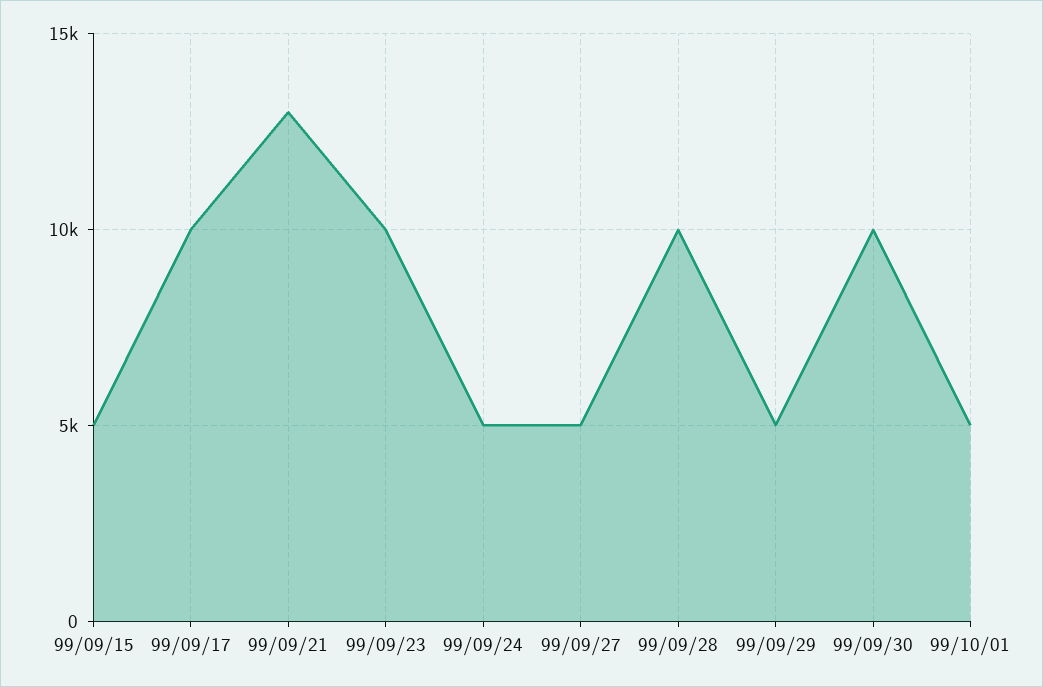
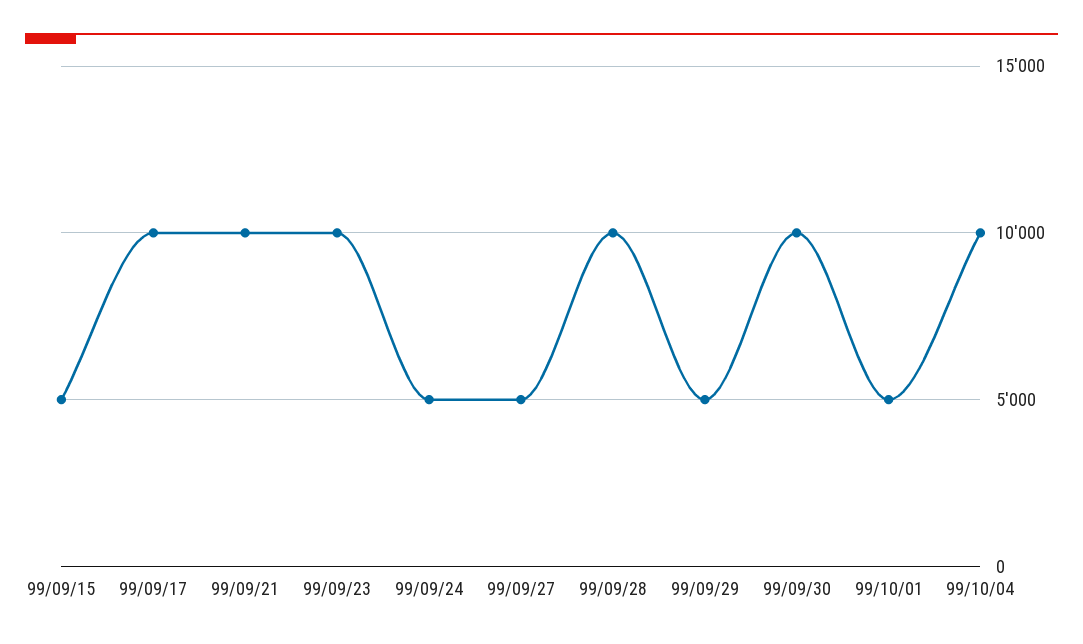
99/09/21: 13000 -> 10000
99/10/04: none -> 10000

